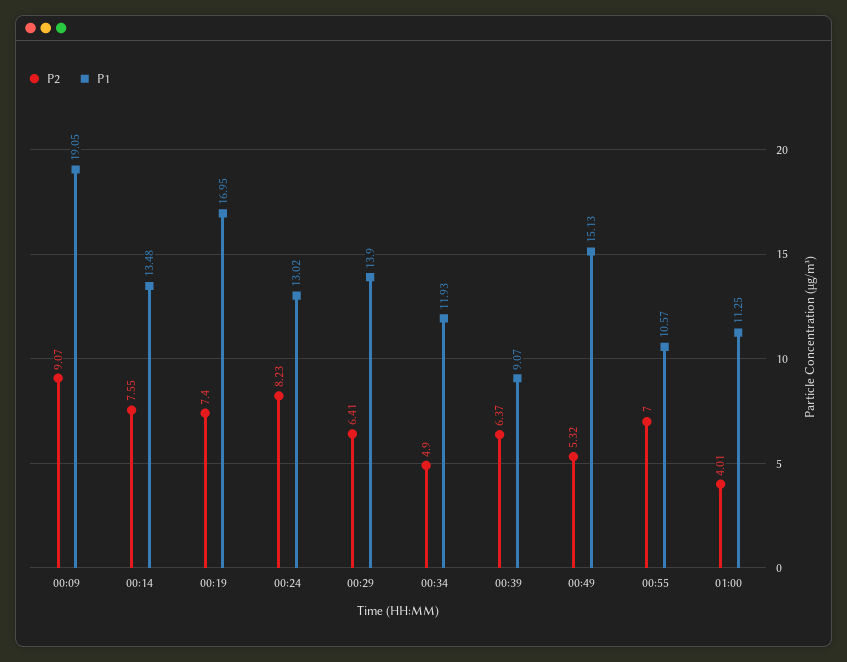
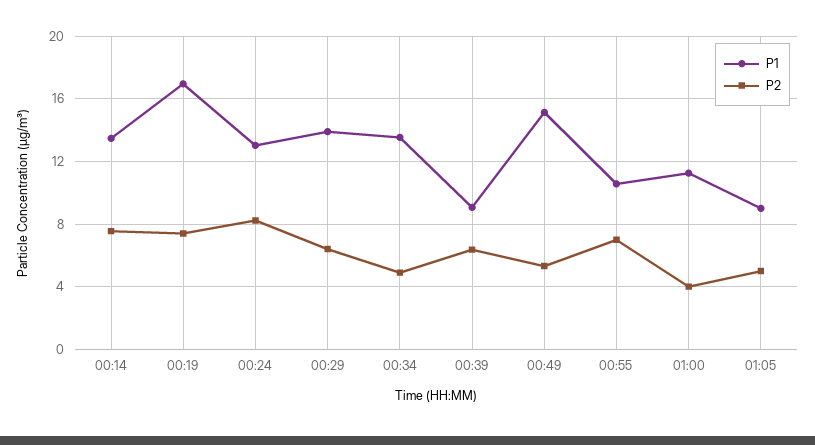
P2, 00:09: 9.07 -> none
P1, 00:09: 19.05 -> none
P1, 00:34: 11.93 -> 13.5
P1, 01:05: none -> 9
P2, 01:05: none -> 5

